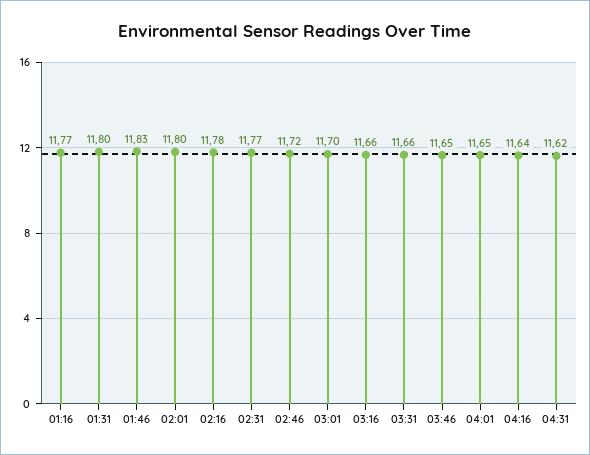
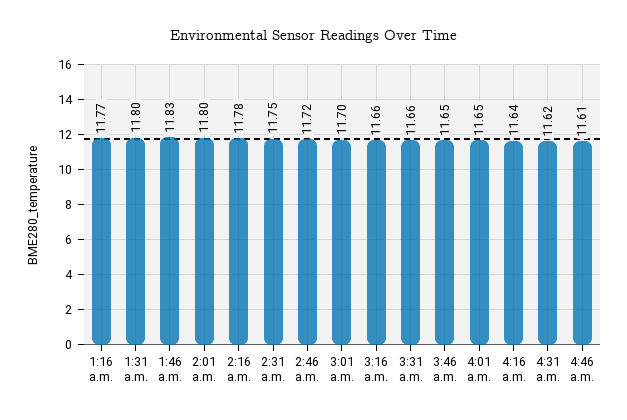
02:31: 11.77 -> 11.75
4:46 a.m.: none -> 11.61

